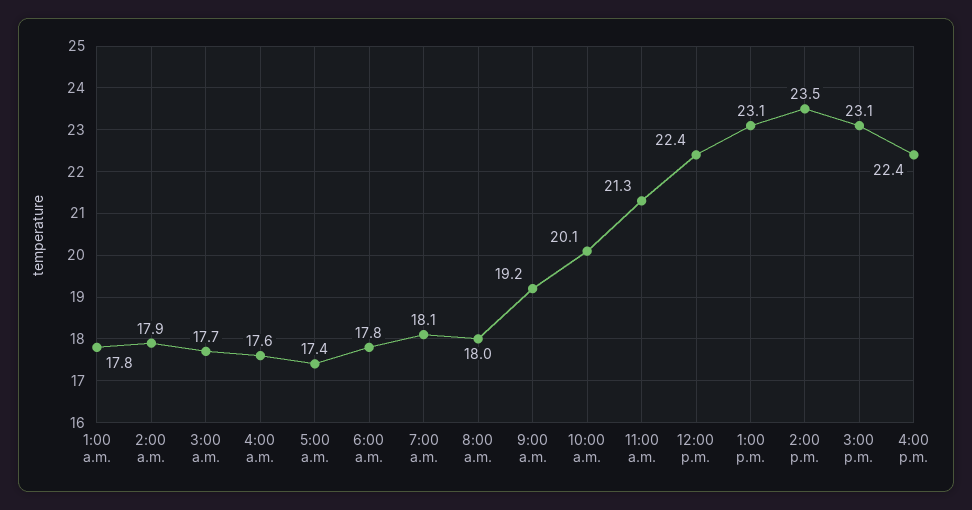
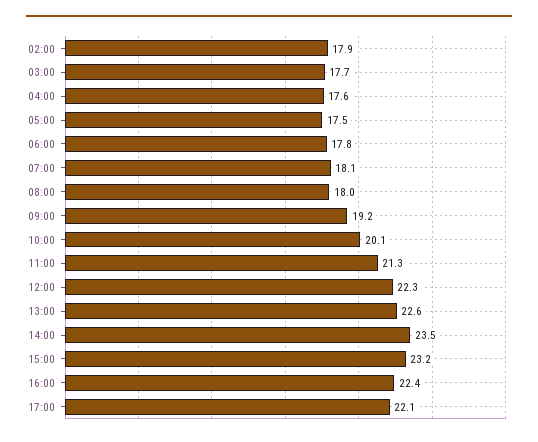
1:00 a.m.: 17.8 -> none
5:00 a.m.: 17.4 -> 17.5
12:00 p.m.: 22.4 -> 22.3
1:00 p.m.: 23.1 -> 22.6
3:00 p.m.: 23.1 -> 23.2
17:00: none -> 22.1

